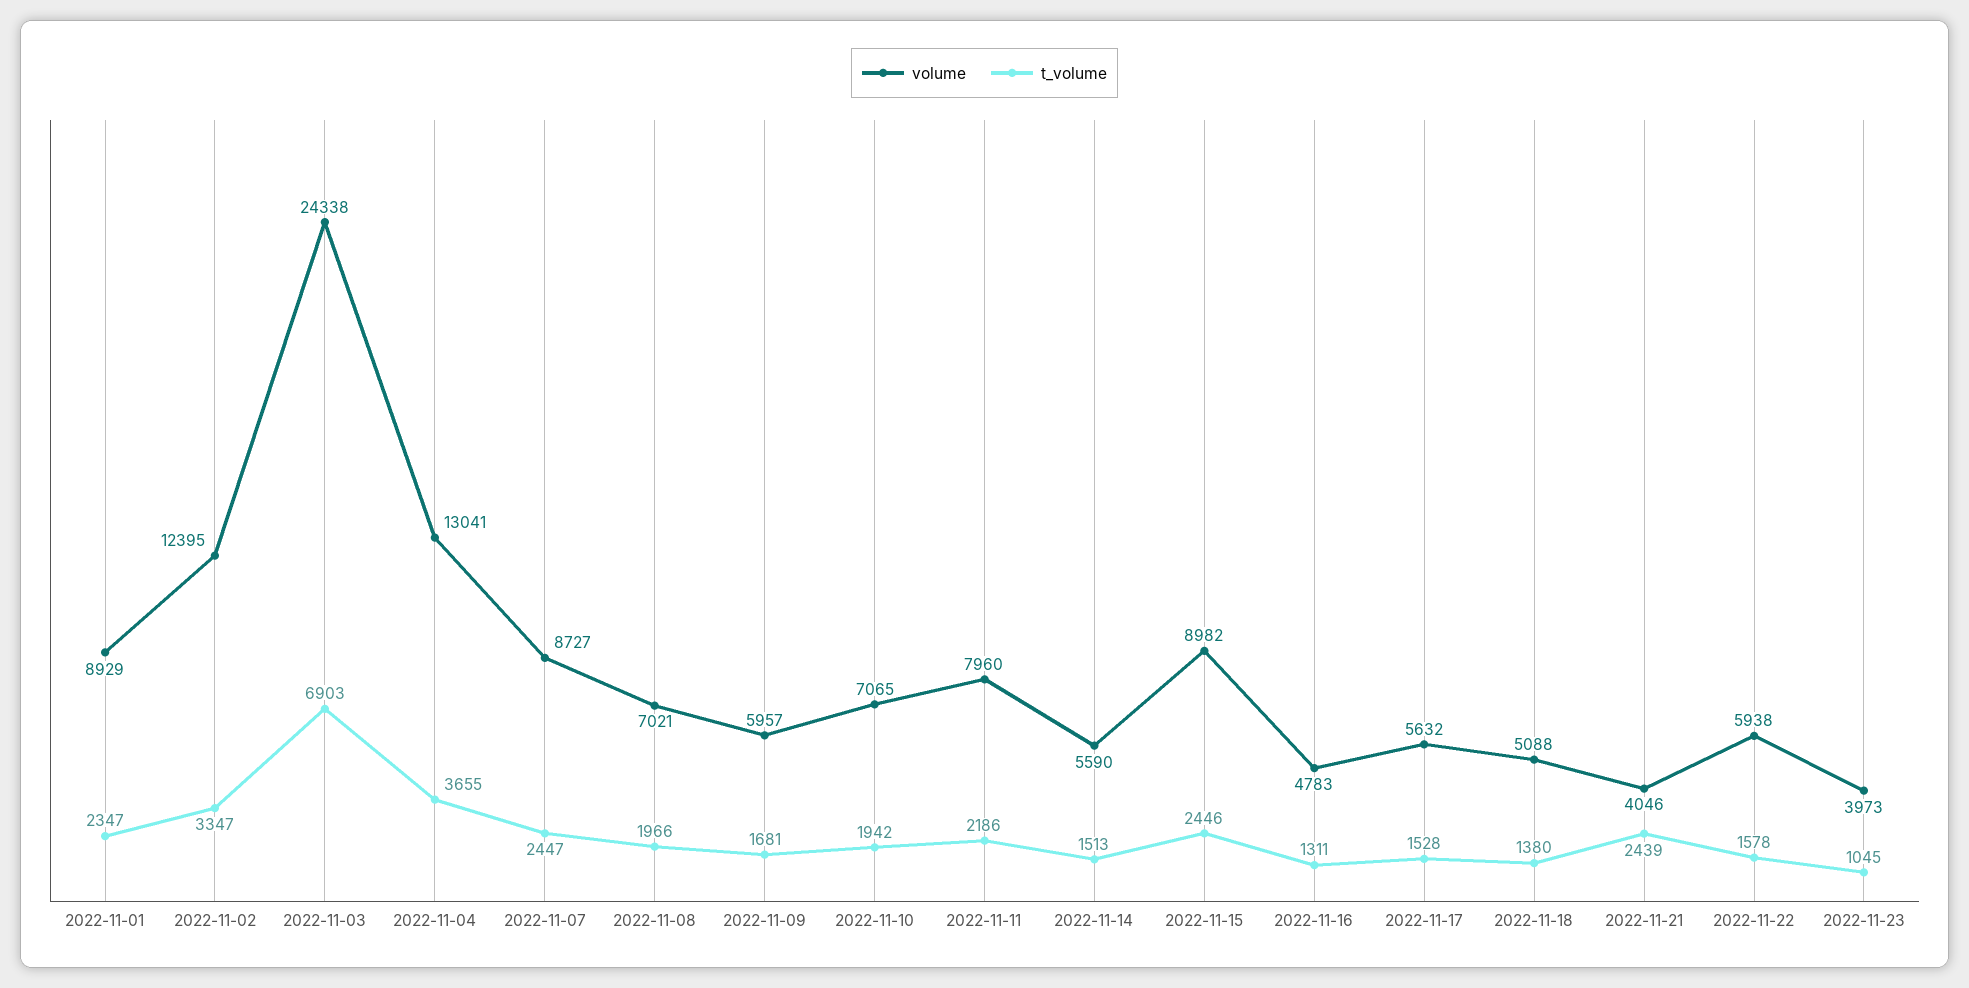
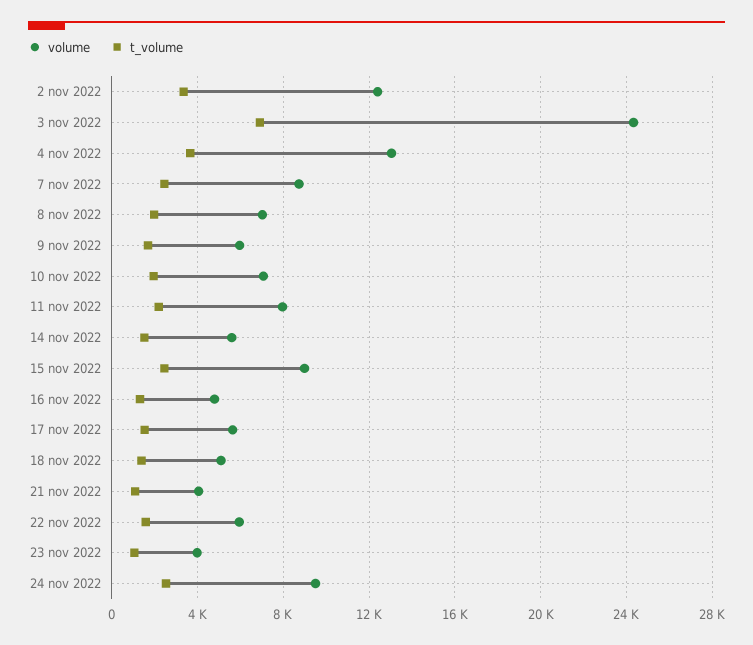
volume, 2022-11-01: 8929 -> none
t_volume, 2022-11-01: 2347 -> none
t_volume, 2022-11-21: 2439 -> 1000
volume, 24 nov 2022: none -> 9500
t_volume, 24 nov 2022: none -> 2500

